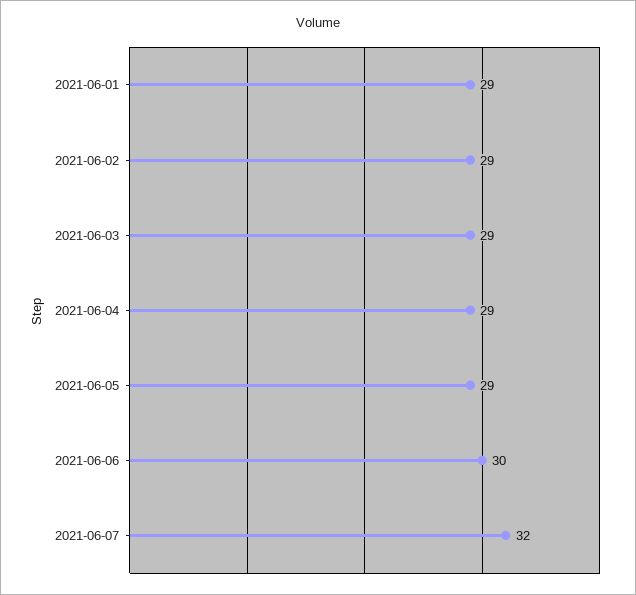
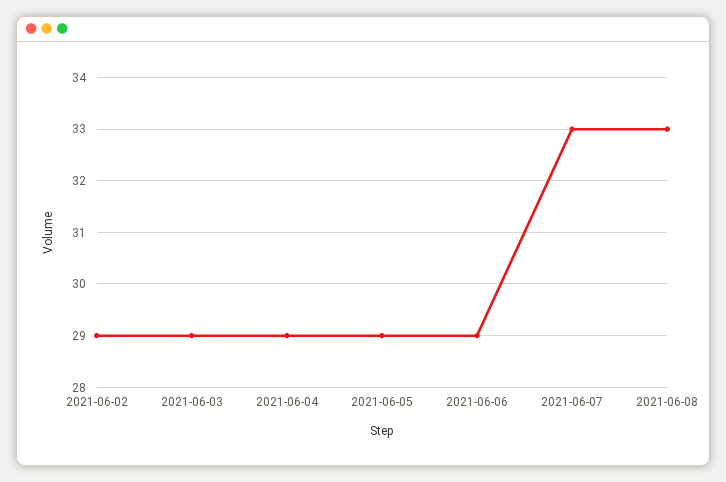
2021-06-01: 29 -> none
2021-06-06: 30 -> 29
2021-06-07: 32 -> 33
2021-06-08: none -> 33

